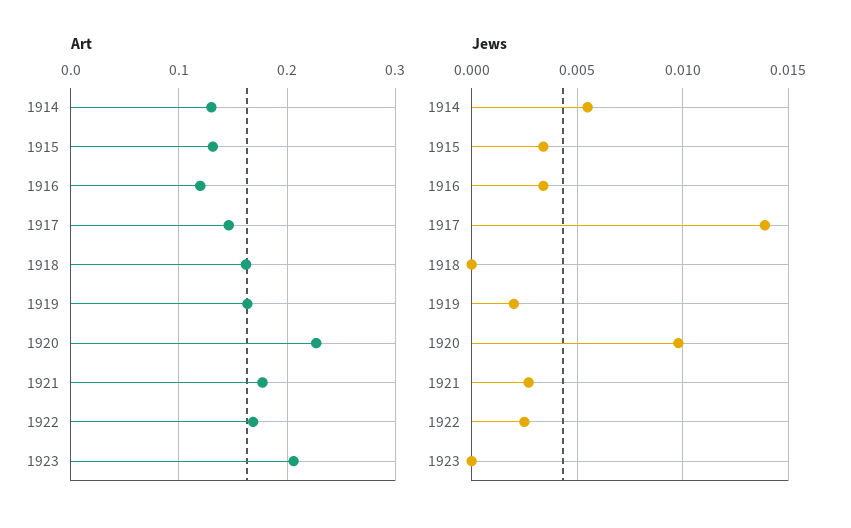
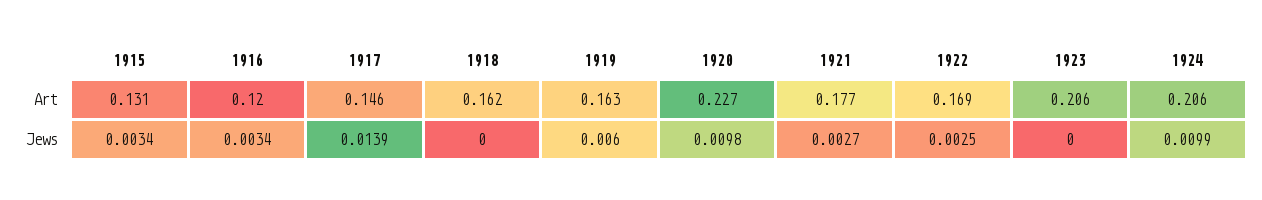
Art, 1914: 0.13 -> none
Jews, 1914: 0.0055 -> none
Jews, 1919: 0.002 -> 0.006
Art, 1924: none -> 0.206
Jews, 1924: none -> 0.0099

